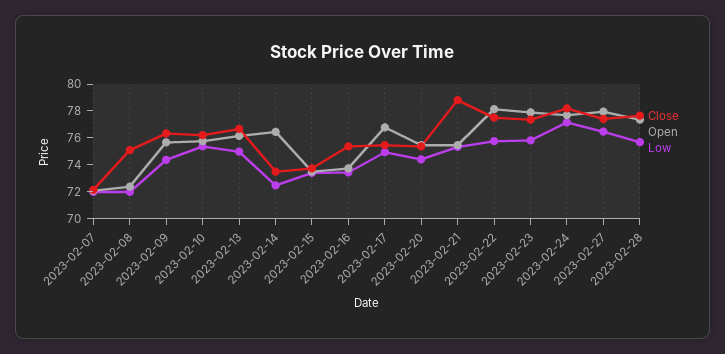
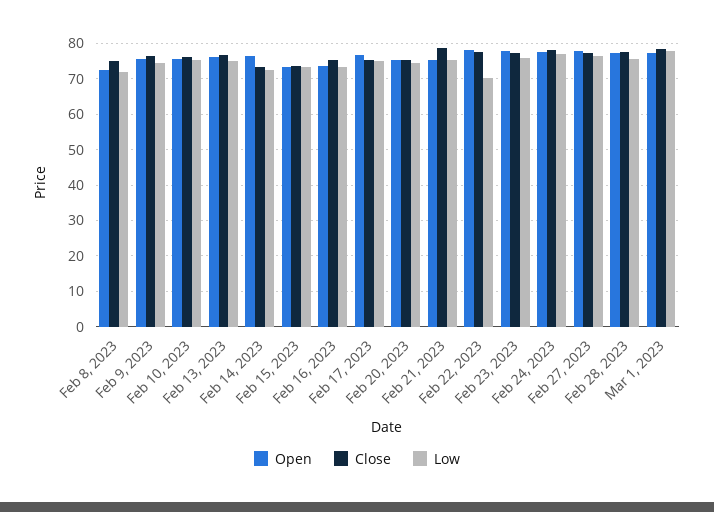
Close, 2023-02-07: 72 -> none
Open, 2023-02-07: 72 -> none
Low, 2023-02-07: 72 -> none
Low, 2023-02-22: 76 -> 70
Open, Mar 1, 2023: none -> 78
Close, Mar 1, 2023: none -> 78
Low, Mar 1, 2023: none -> 78

